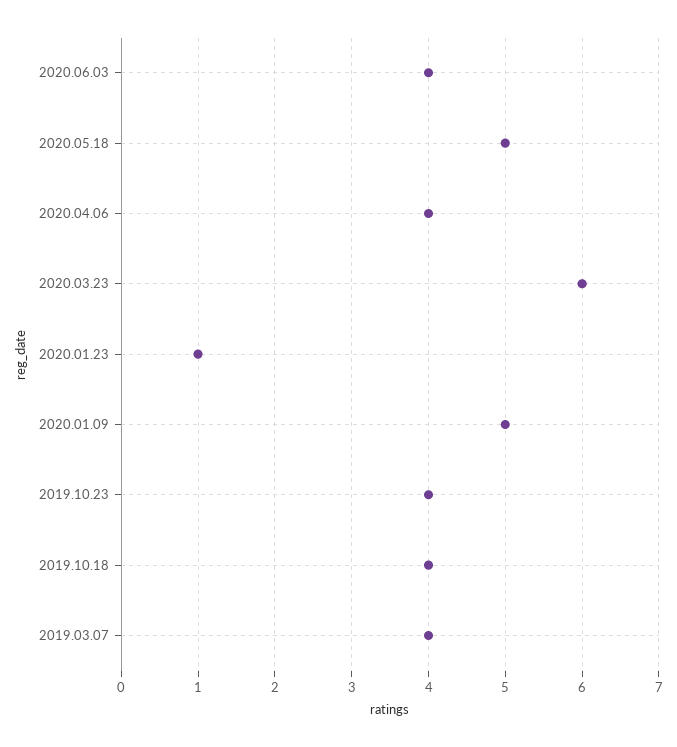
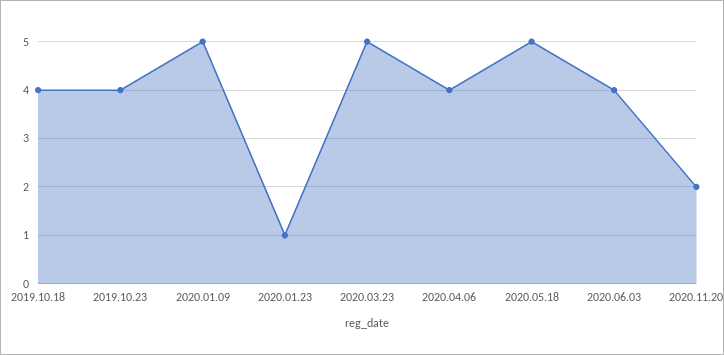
2020.03.23: 6 -> 5
2019.03.07: 4 -> none
2020.11.20: none -> 2

